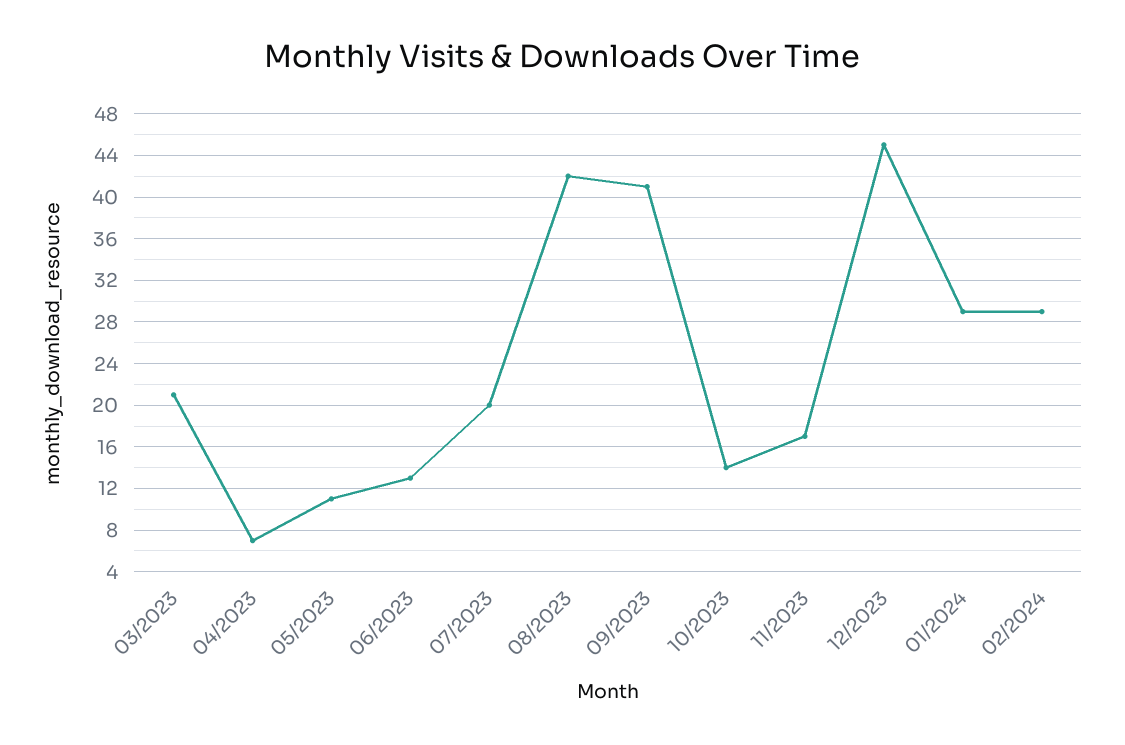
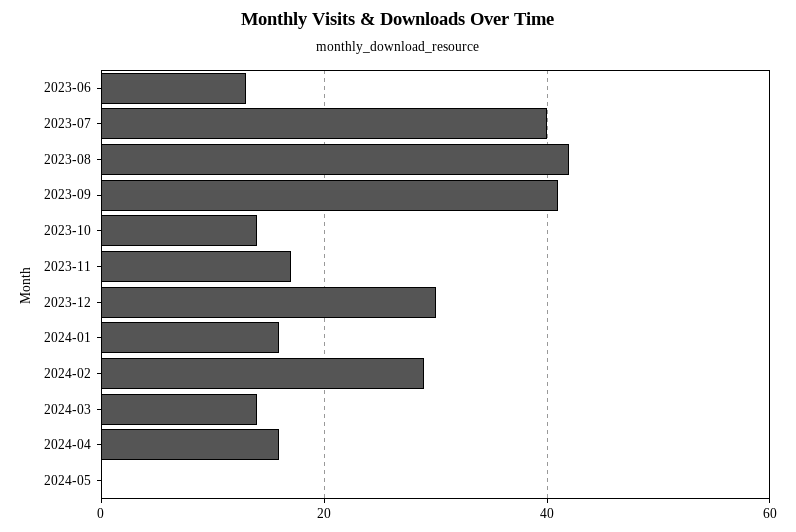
03/2023: 21 -> none
04/2023: 7 -> none
05/2023: 11 -> none
07/2023: 20 -> 40
12/2023: 45 -> 30
01/2024: 29 -> 15
2024-03: none -> 15
2024-04: none -> 15
2024-05: none -> 0

